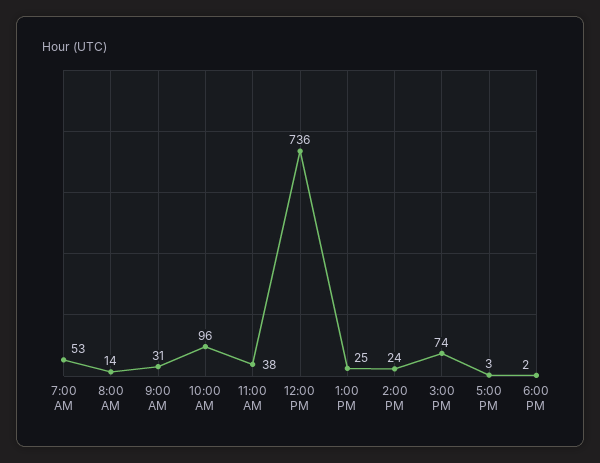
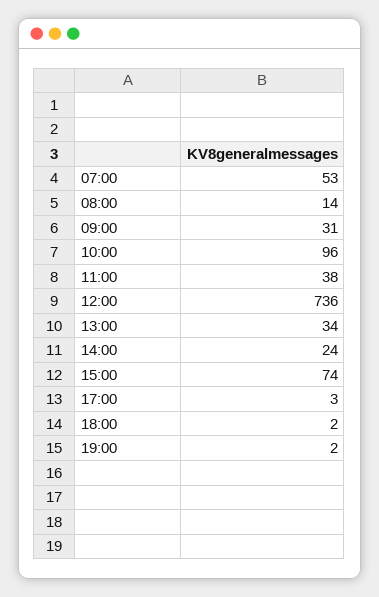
1:00 PM: 25 -> 34
19:00: none -> 2

